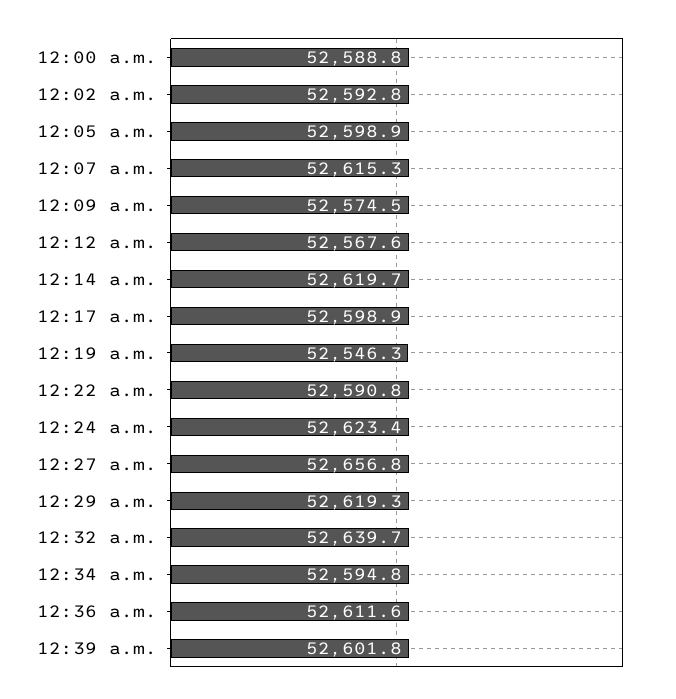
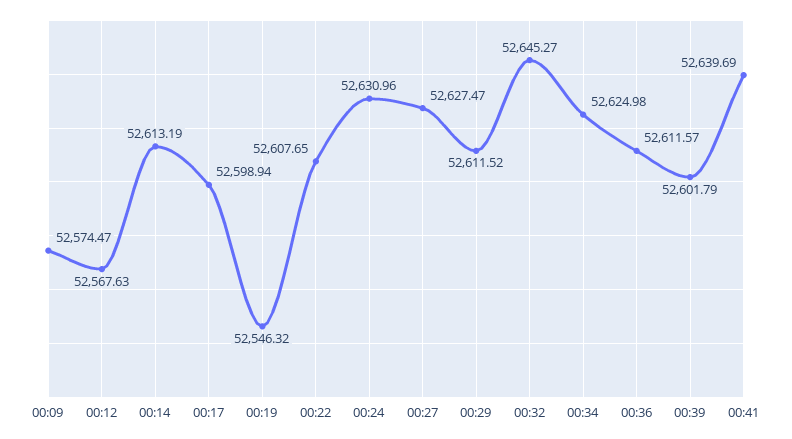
12:00 a.m.: 52588.8 -> none
12:02 a.m.: 52592.8 -> none
12:05 a.m.: 52598.9 -> none
12:07 a.m.: 52615.3 -> none
12:14 a.m.: 52619.7 -> 52613.19
12:22 a.m.: 52590.8 -> 52607.65
12:24 a.m.: 52623.4 -> 52630.96
12:27 a.m.: 52656.8 -> 52627.47
12:29 a.m.: 52619.3 -> 52611.52
12:32 a.m.: 52639.7 -> 52645.27
12:34 a.m.: 52594.8 -> 52624.98
00:41: none -> 52639.69

